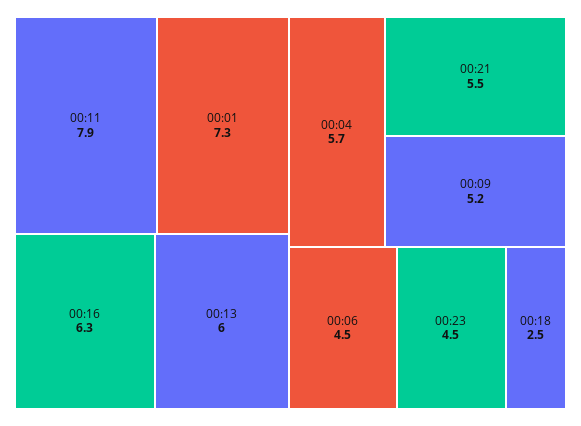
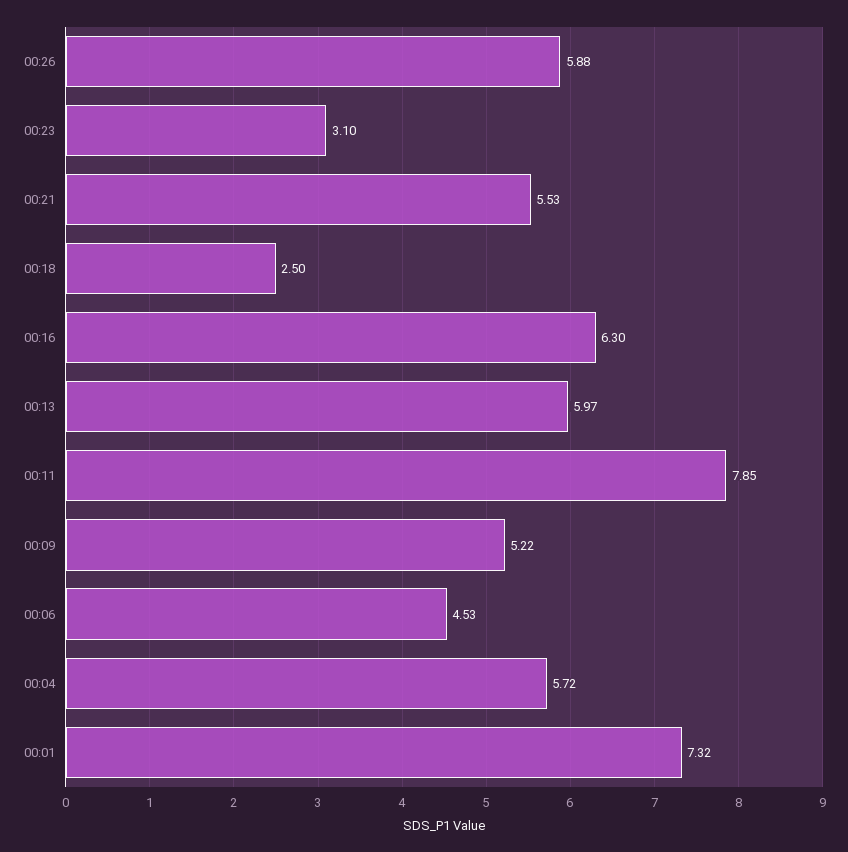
00:23: 4.5 -> 3.1
00:26: none -> 5.88

